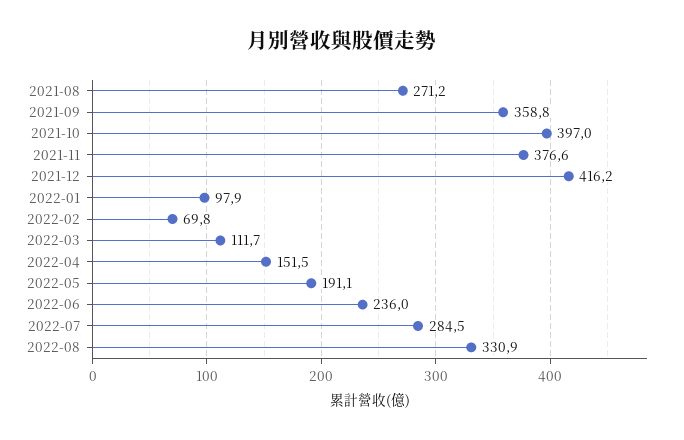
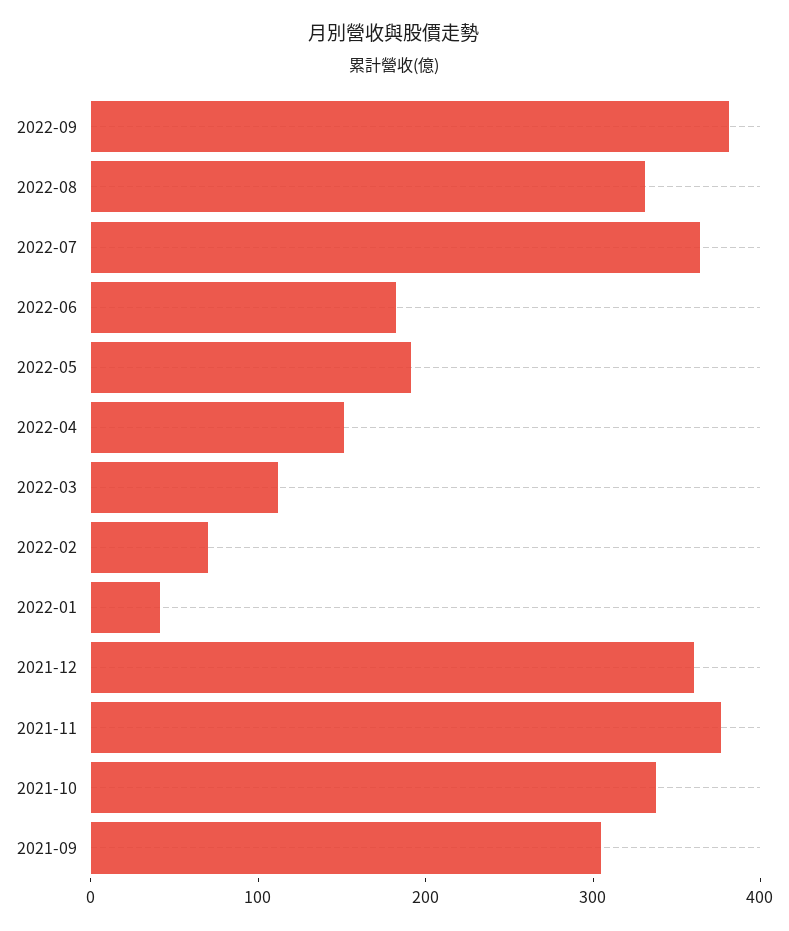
2021-08: 271.2 -> none
2021-09: 358.8 -> 300
2021-10: 397 -> 340
2021-12: 416.2 -> 360
2022-01: 97.9 -> 40
2022-06: 236 -> 180
2022-07: 284.5 -> 360
2022-09: none -> 380

